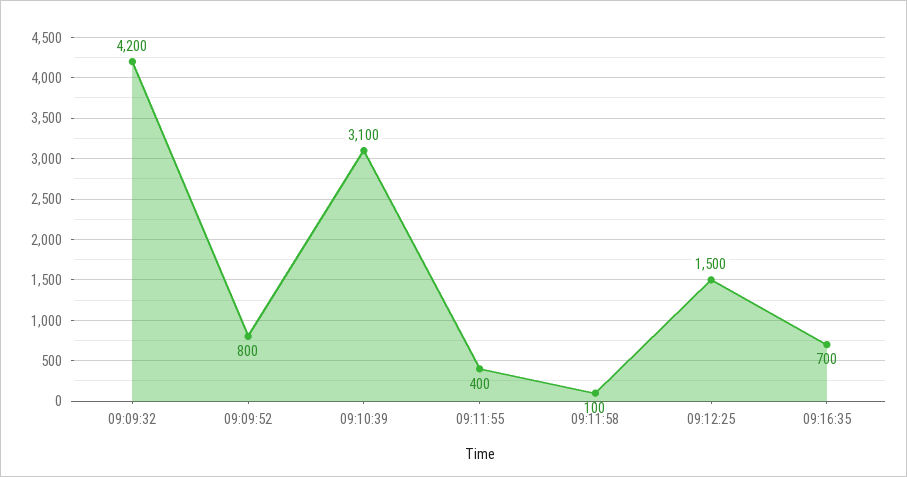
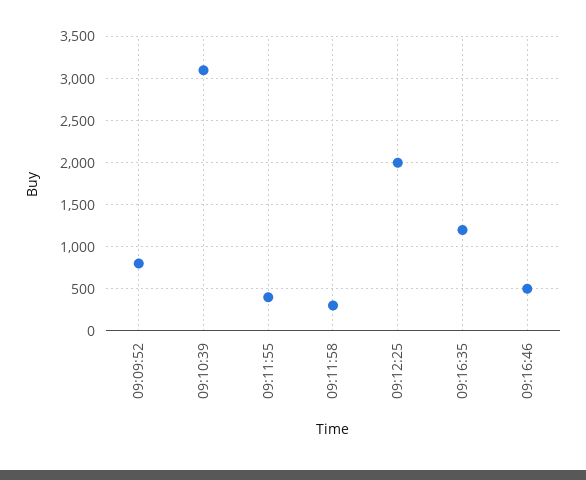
09:09:32: 4200 -> none
09:11:58: 100 -> 300
09:12:25: 1500 -> 2000
09:16:35: 700 -> 1200
09:16:46: none -> 500

